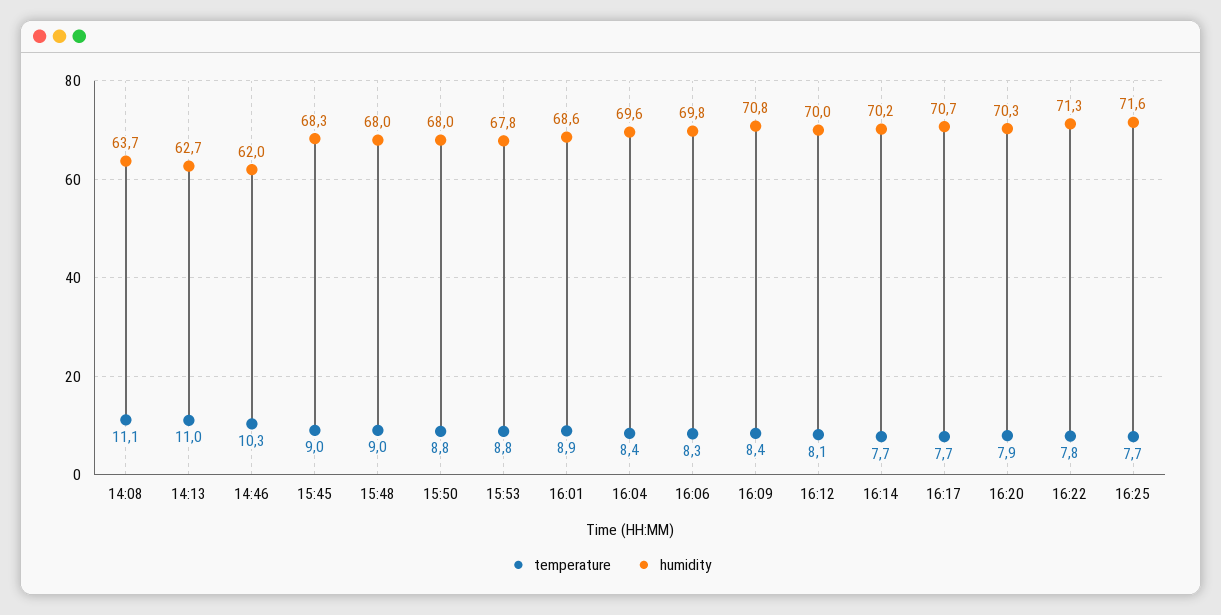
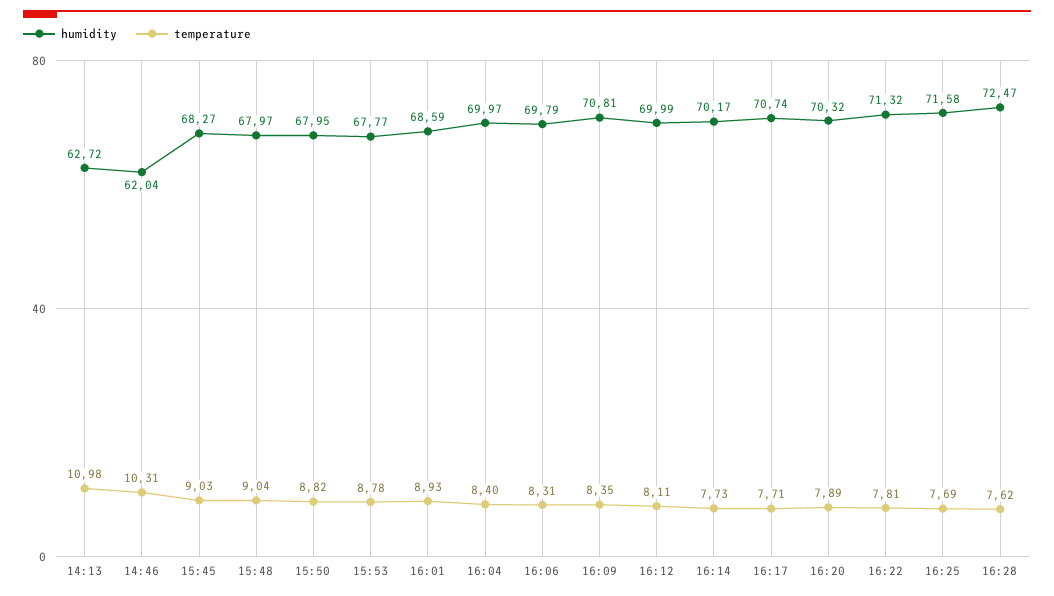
temperature, 14:08: 11.1 -> none
humidity, 14:08: 63.7 -> none
humidity, 16:04: 69.6 -> 69.97
humidity, 16:28: none -> 72.47
temperature, 16:28: none -> 7.62

